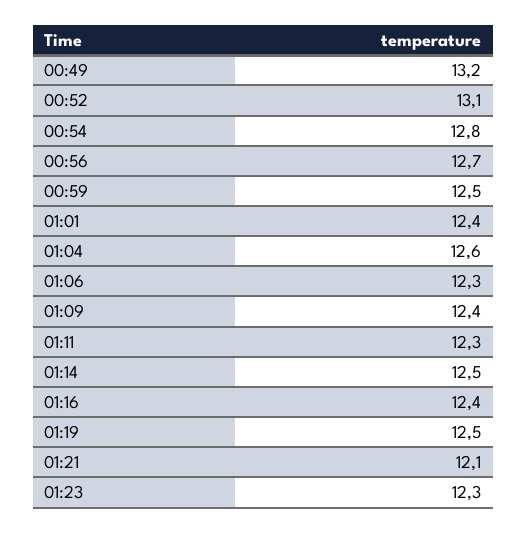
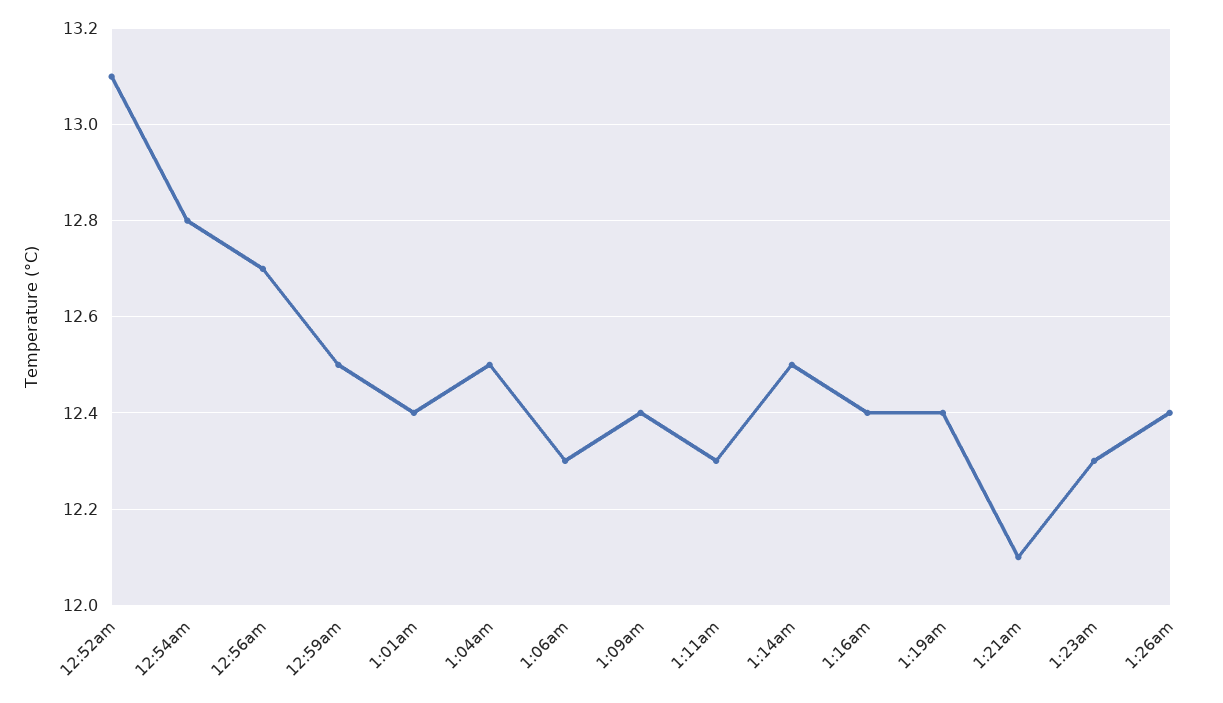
00:49: 13.2 -> none
01:04: 12.6 -> 12.5
01:19: 12.5 -> 12.4
1:26am: none -> 12.4

